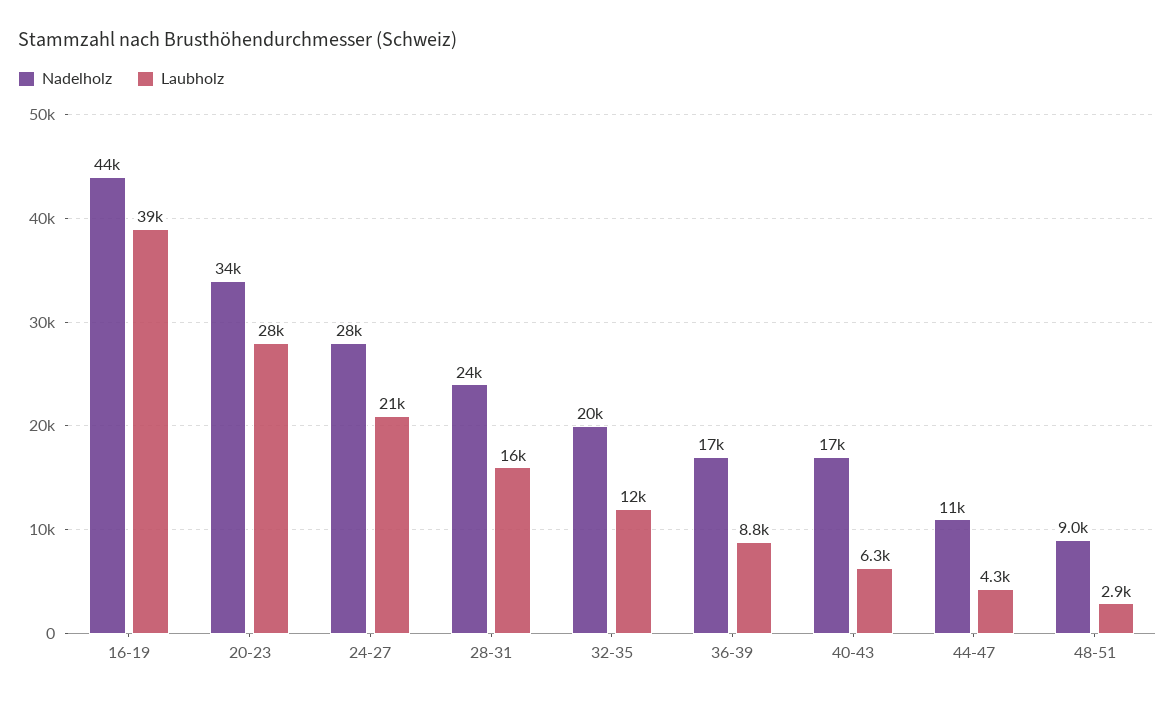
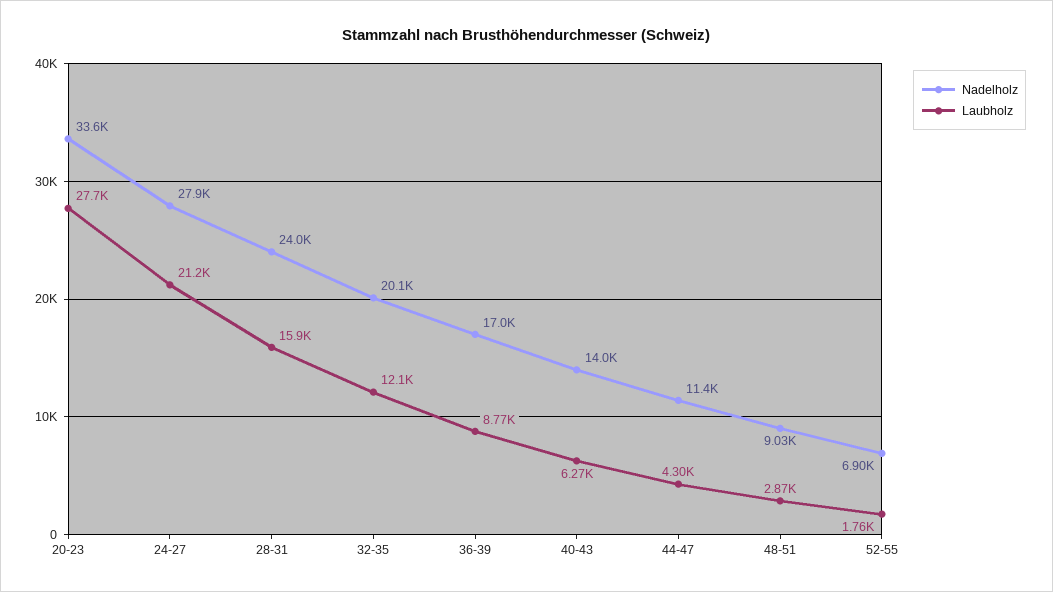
Nadelholz, 16-19: 44000 -> none
Laubholz, 16-19: 39000 -> none
Nadelholz, 40-43: 17000 -> 14000
Nadelholz, 52-55: none -> 6900
Laubholz, 52-55: none -> 1760

